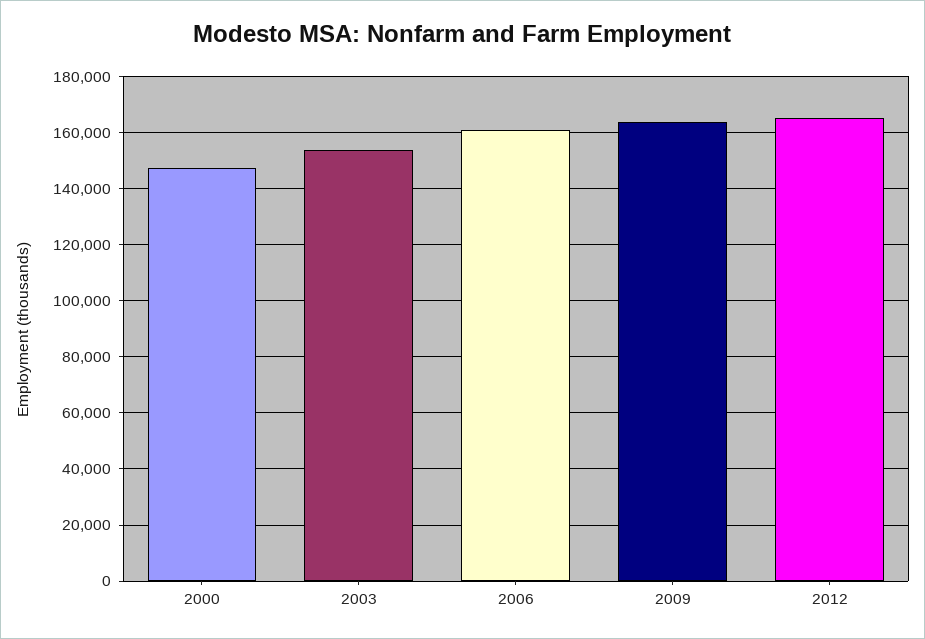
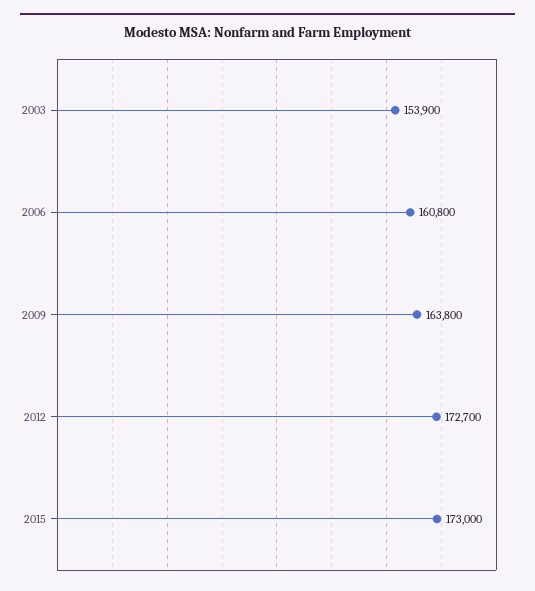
2000: 147500 -> none
2012: 165000 -> 172700
2015: none -> 173000

